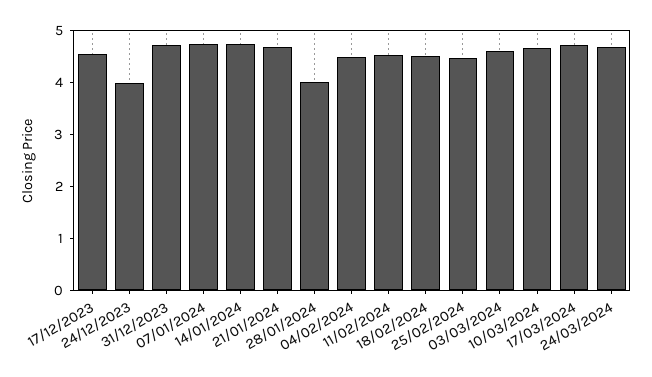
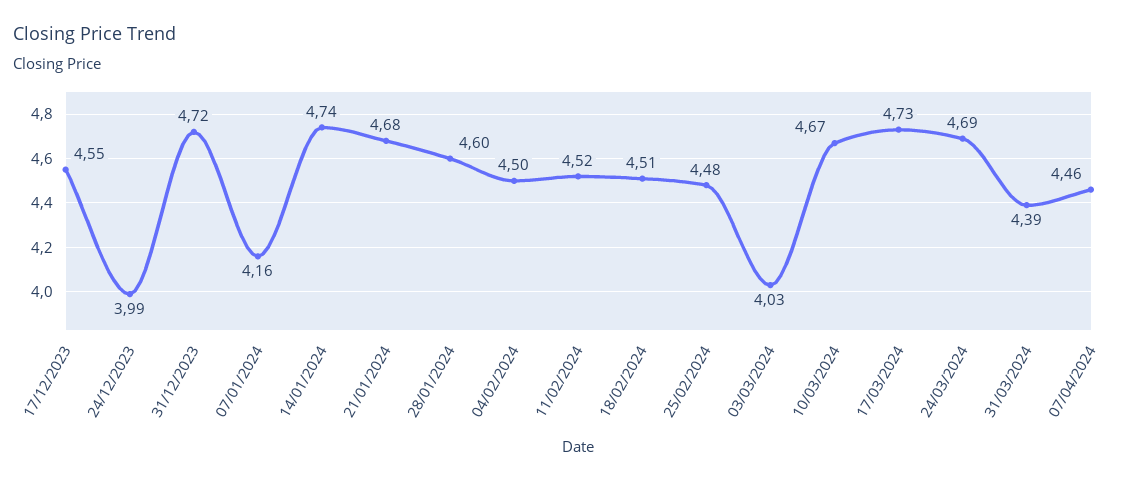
07/01/2024: 4.8 -> 4.16
28/01/2024: 4 -> 4.6
03/03/2024: 4.6 -> 4.03
31/03/2024: none -> 4.39
07/04/2024: none -> 4.46

